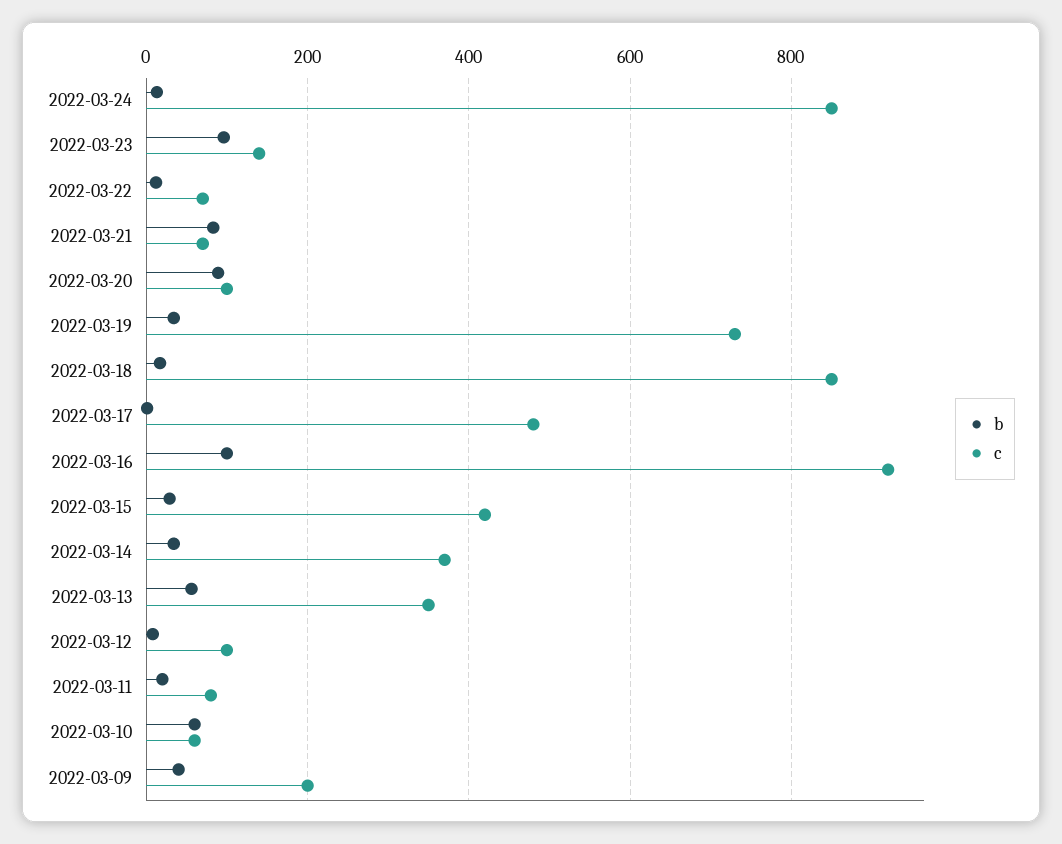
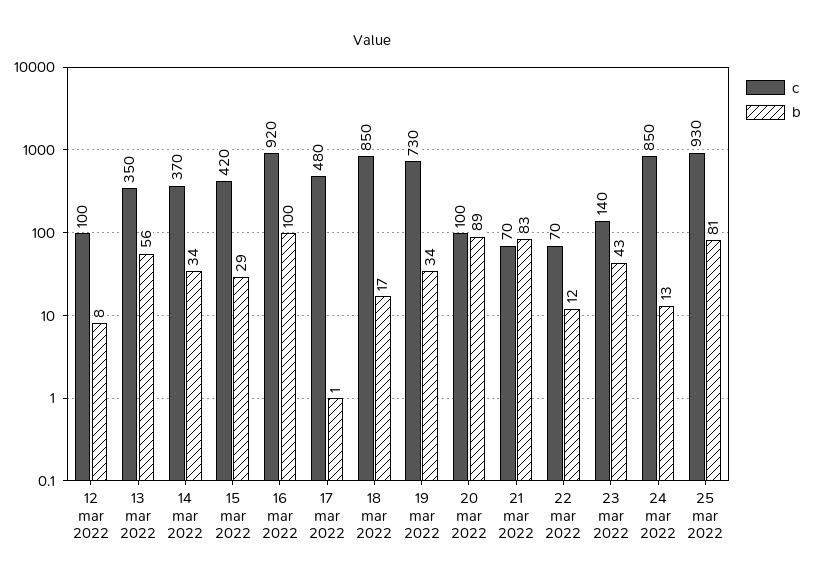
b, 2022-03-23: 100 -> 43
b, 2022-03-11: 20 -> none
c, 2022-03-11: 80 -> none
b, 2022-03-10: 60 -> none
c, 2022-03-10: 60 -> none
b, 2022-03-09: 40 -> none
c, 2022-03-09: 200 -> none
c, 25 mar 2022: none -> 930
b, 25 mar 2022: none -> 81

